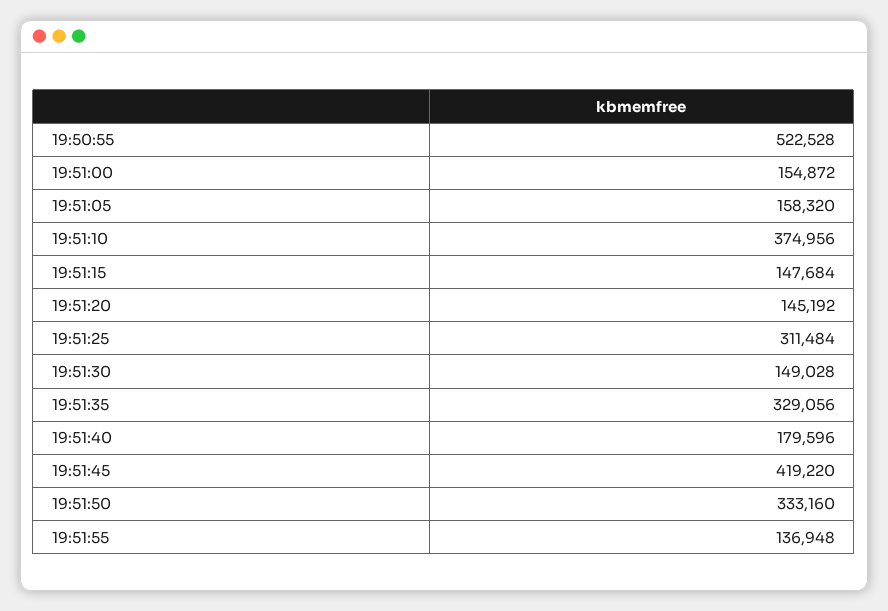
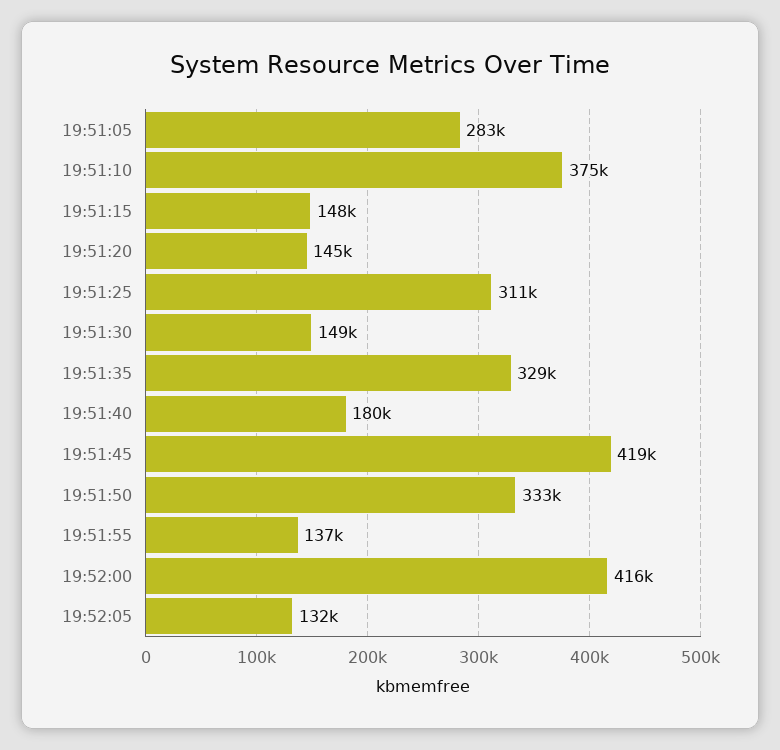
19:50:55: 522528 -> none
19:51:00: 154872 -> none
19:51:05: 158320 -> 283000
19:52:00: none -> 416000
19:52:05: none -> 132000

